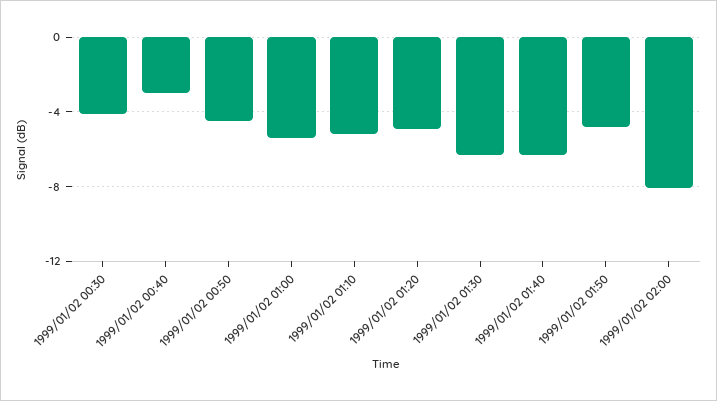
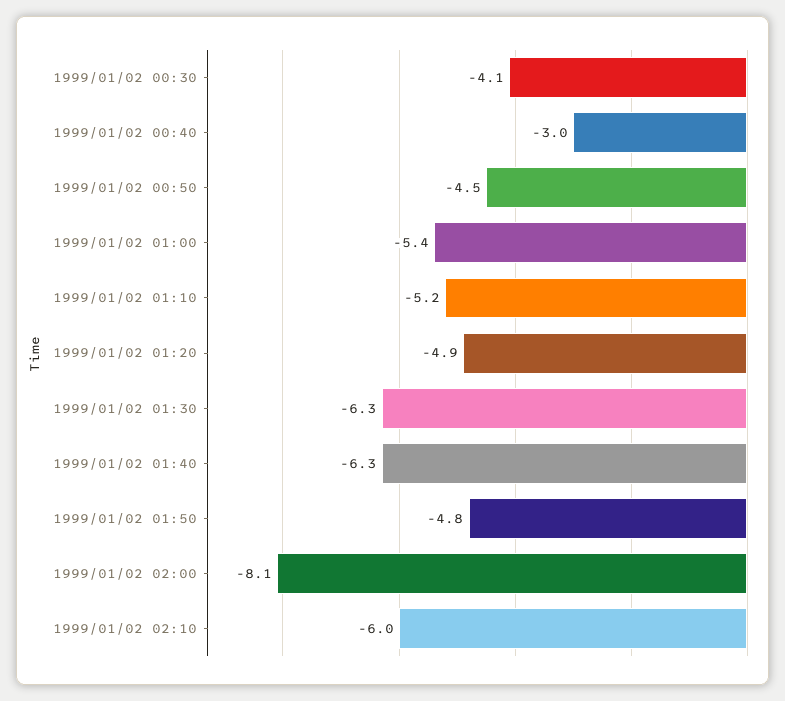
1999/01/02 02:10: none -> -6

